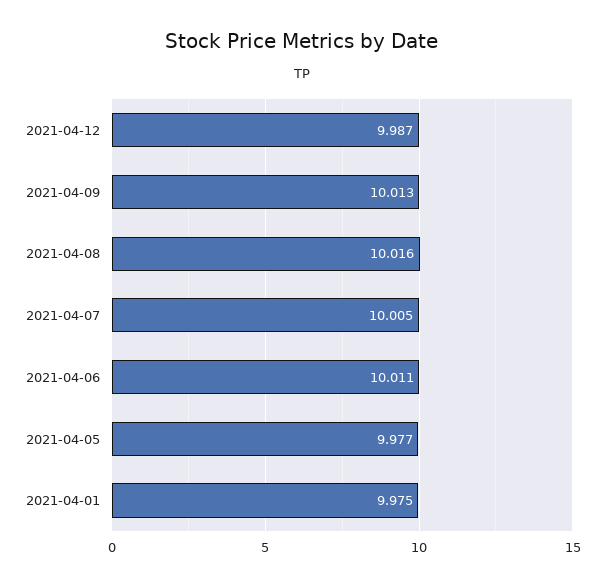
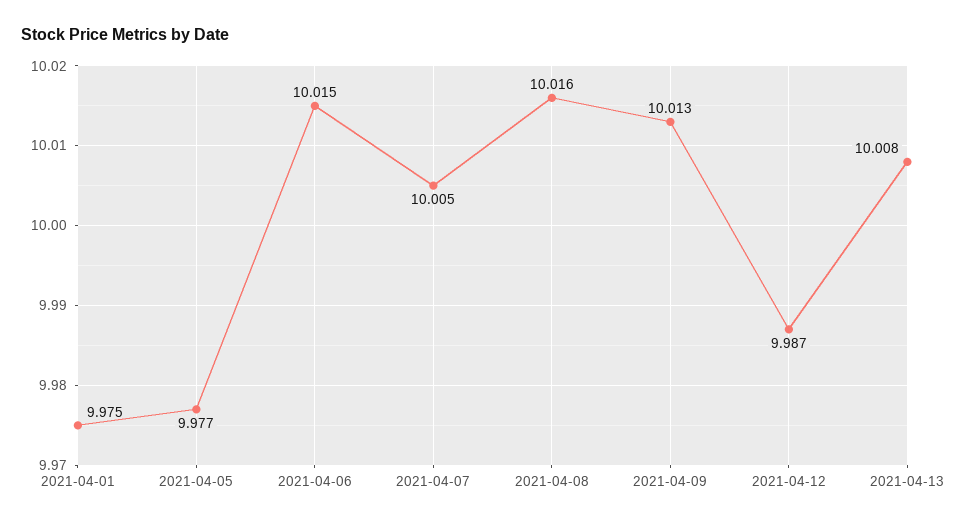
2021-04-06: 10.011 -> 10.015
2021-04-13: none -> 10.008

